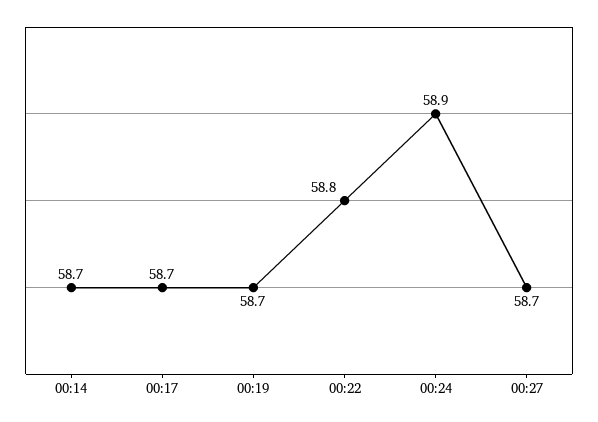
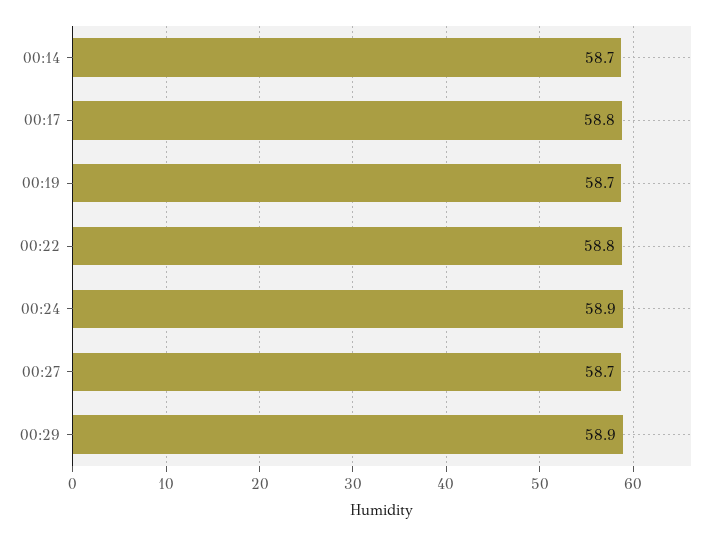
00:17: 58.7 -> 58.8
00:29: none -> 58.9

